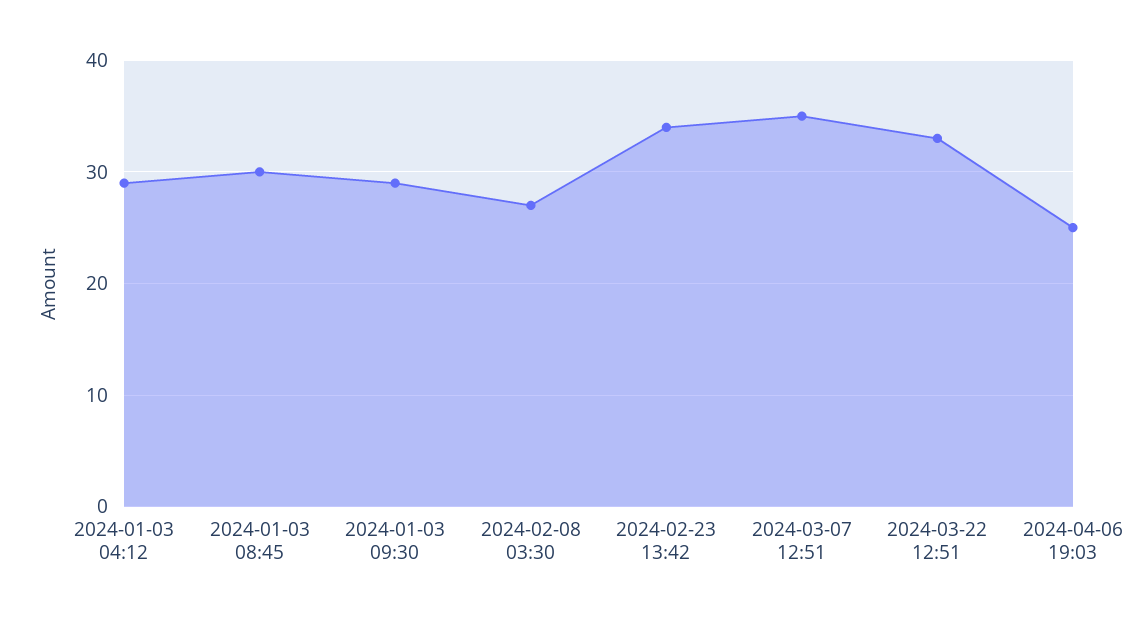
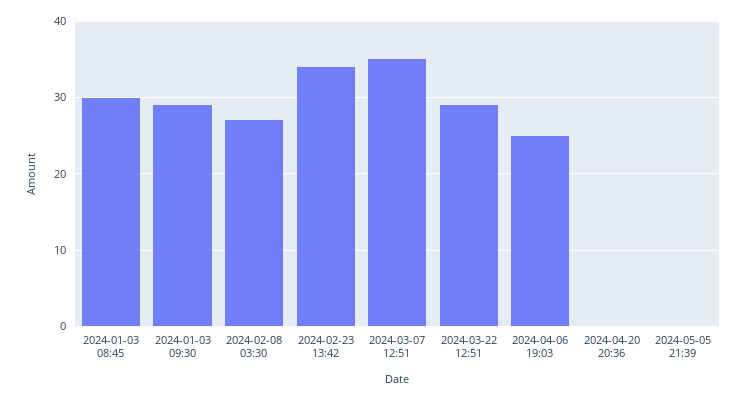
2024-01-03 04:12: 29 -> none
2024-03-22 12:51: 33 -> 29
2024-04-20 20:36: none -> 0
2024-05-05 21:39: none -> 0

